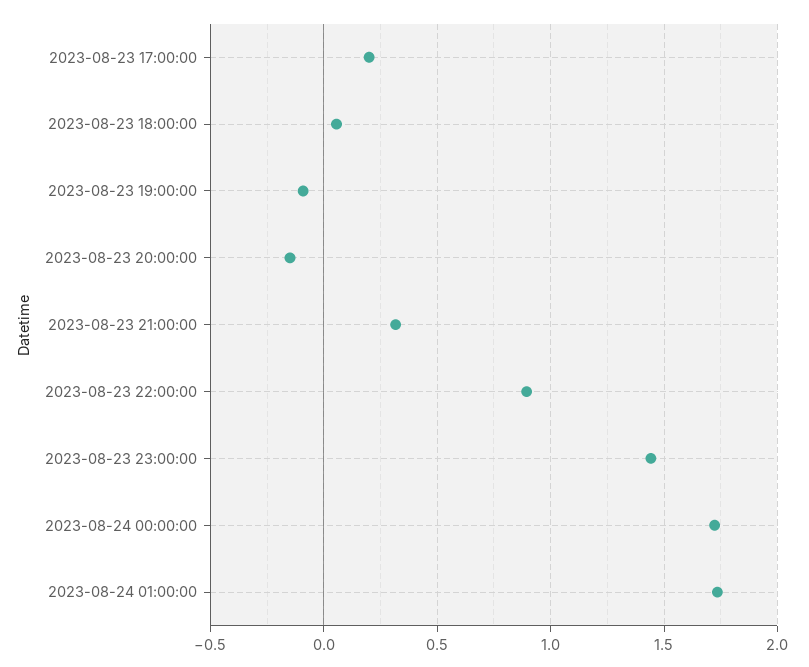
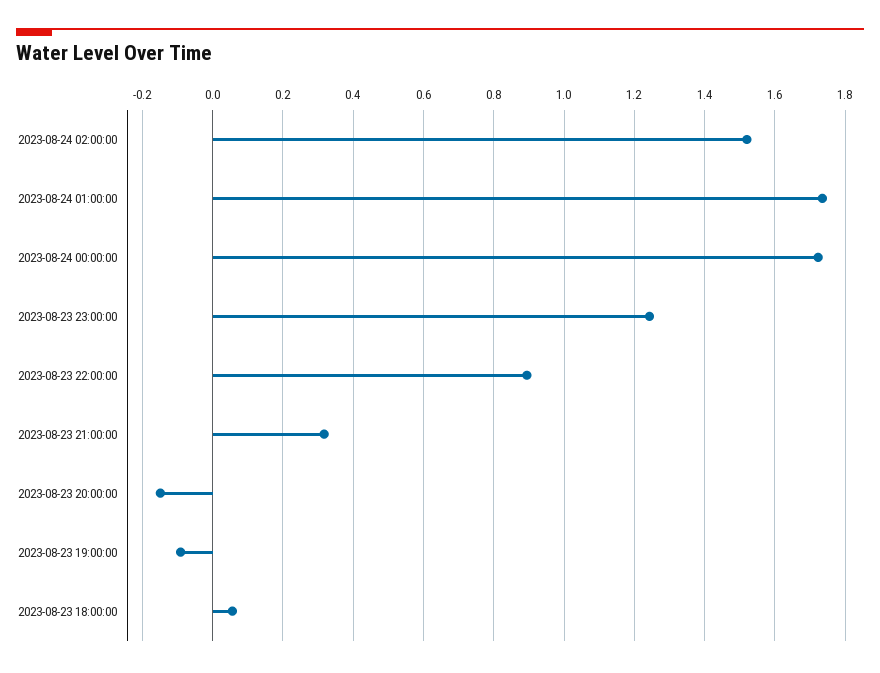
2023-08-23 17:00:00: 0.2 -> none
2023-08-23 23:00:00: 1.45 -> 1.24
2023-08-24 02:00:00: none -> 1.52

